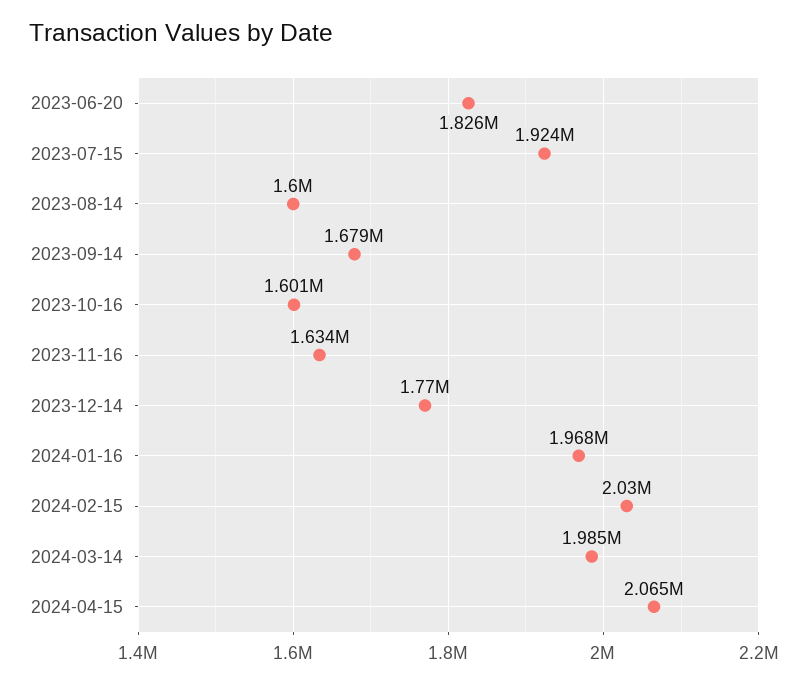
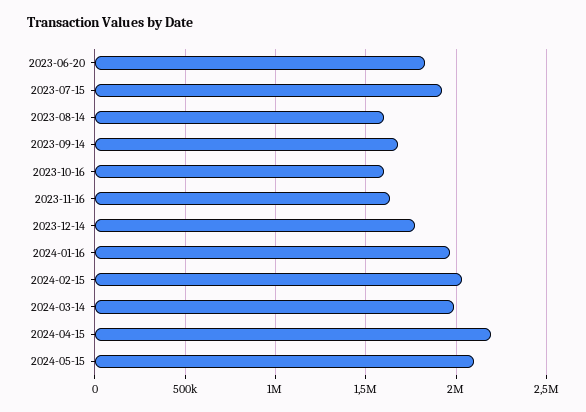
2024-04-15: 2065000 -> 2200000
2024-05-15: none -> 2100000

